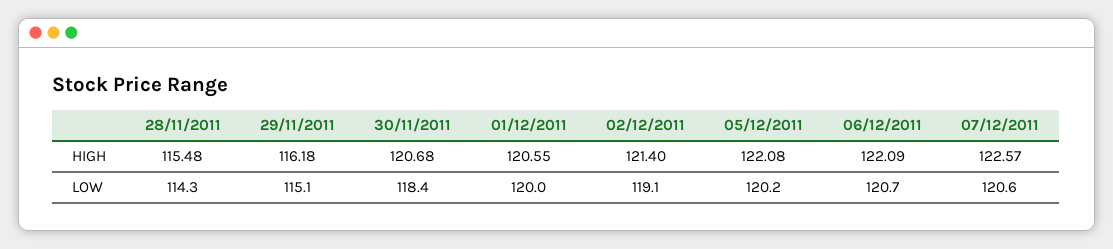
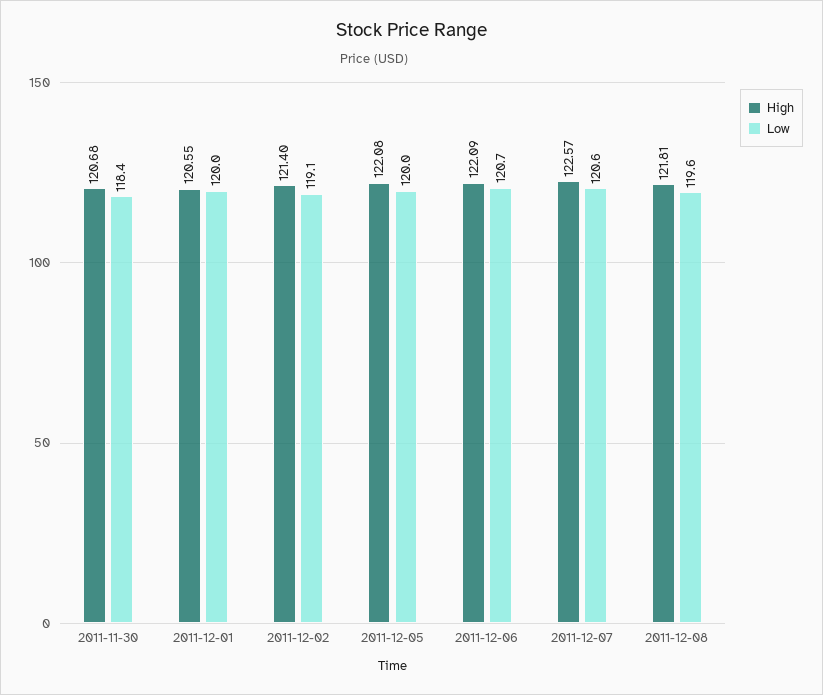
HIGH, 28/11/2011: 115.48 -> none
HIGH, 29/11/2011: 116.18 -> none
LOW, 28/11/2011: 114.3 -> none
LOW, 29/11/2011: 115.1 -> none
LOW, 05/12/2011: 120.2 -> 120
HIGH, 2011-12-08: none -> 121.81
LOW, 2011-12-08: none -> 119.6

